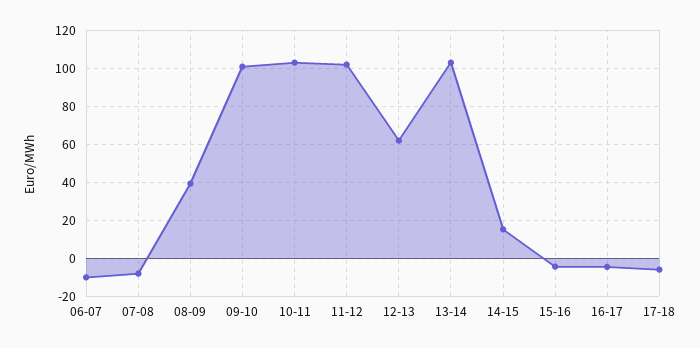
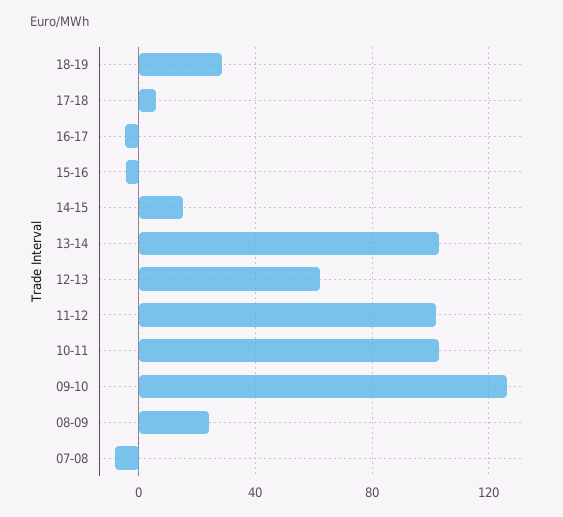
06-07: -10 -> none
08-09: 40 -> 25
09-10: 100 -> 125
17-18: -5 -> 5
18-19: none -> 30

